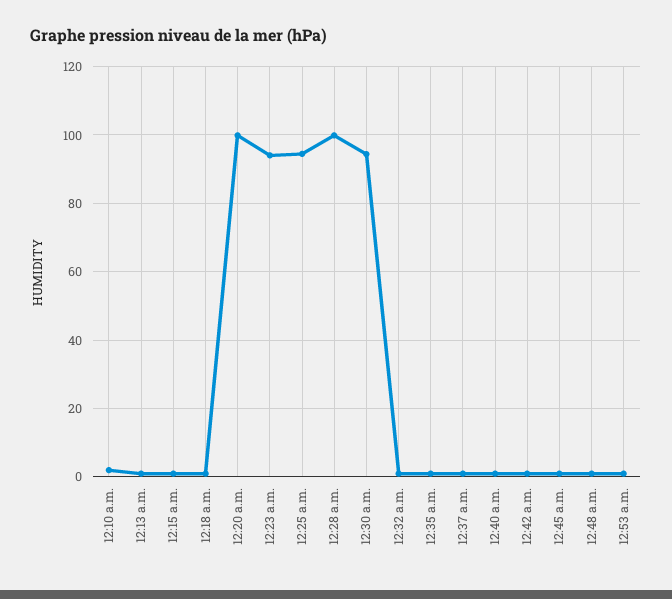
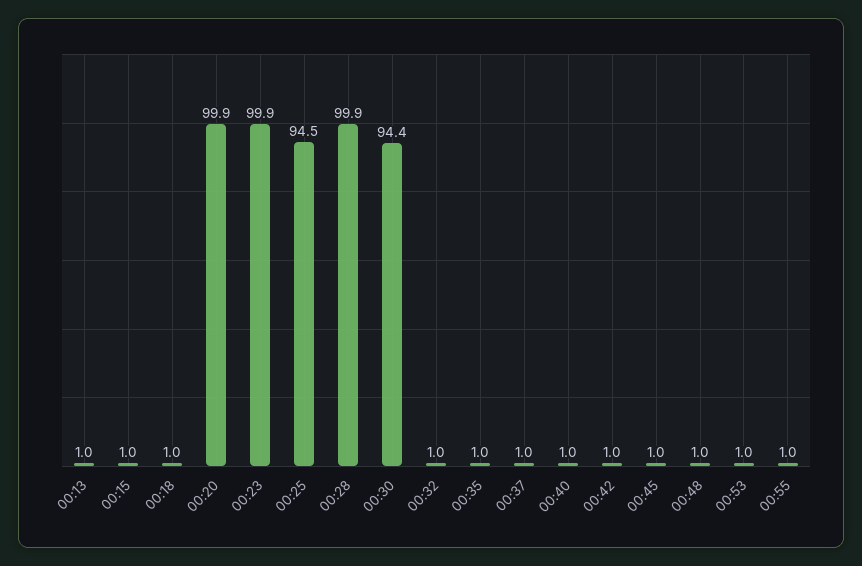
12:10 a.m.: 2 -> none
12:23 a.m.: 94 -> 99.9
00:55: none -> 1

